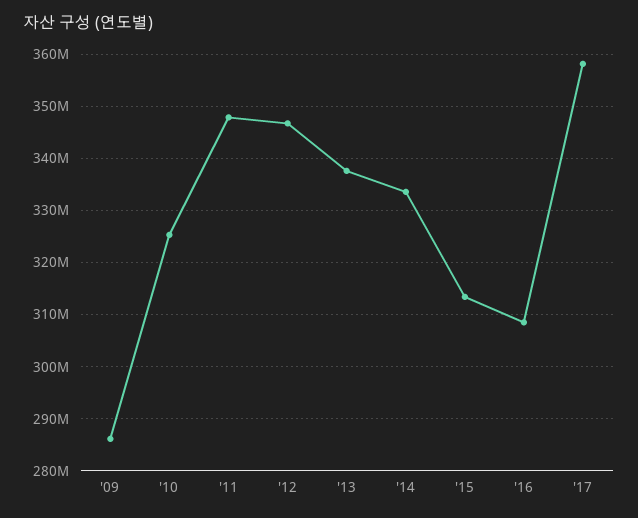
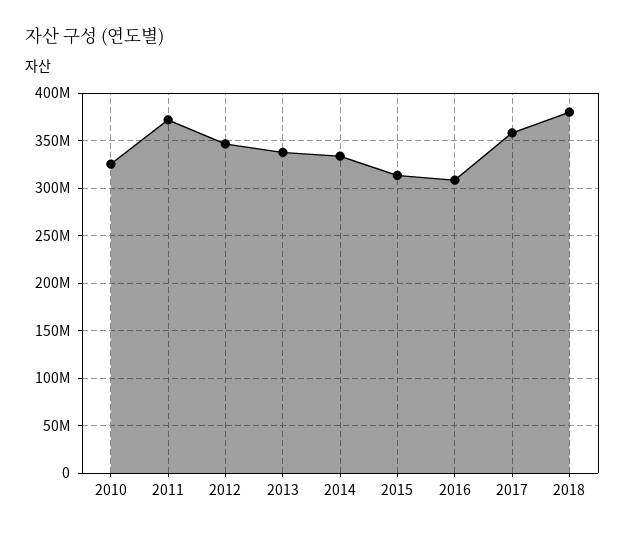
'09: 286000000 -> none
'11: 348000000 -> 370000000
2018: none -> 380000000

